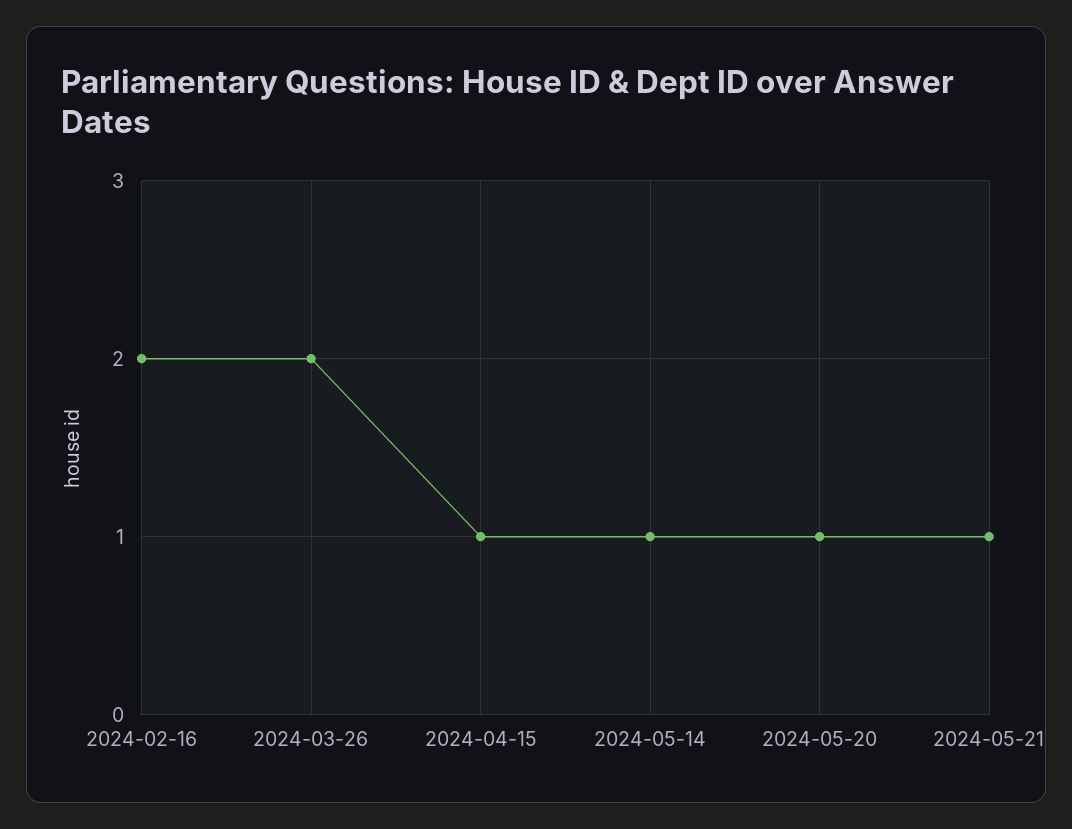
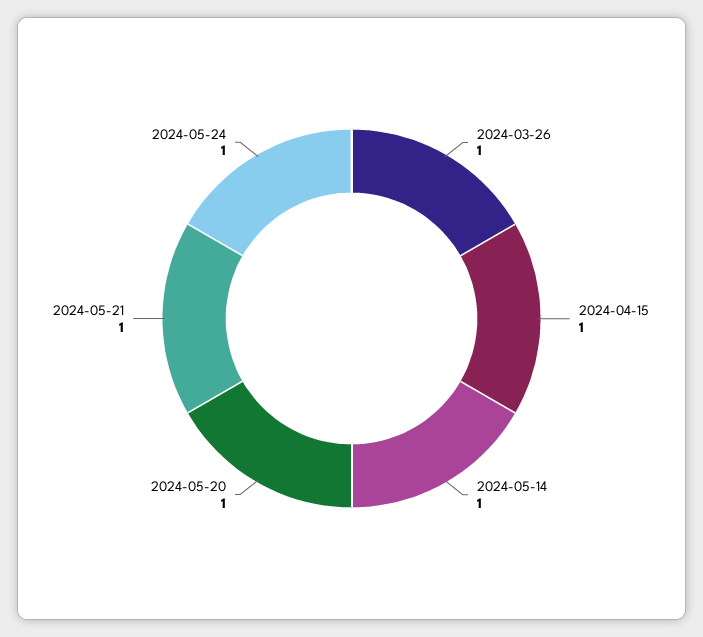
2024-02-16: 2 -> none
2024-03-26: 2 -> 1
2024-05-24: none -> 1

